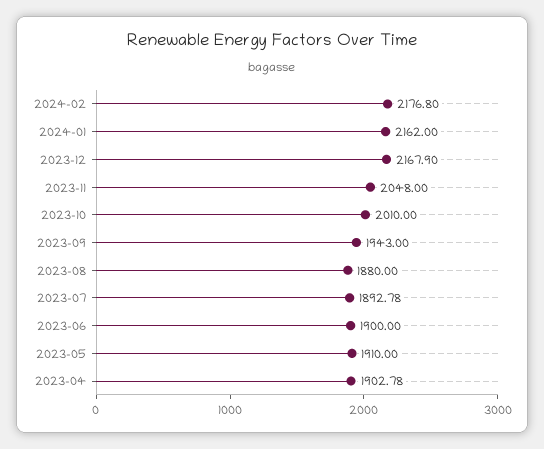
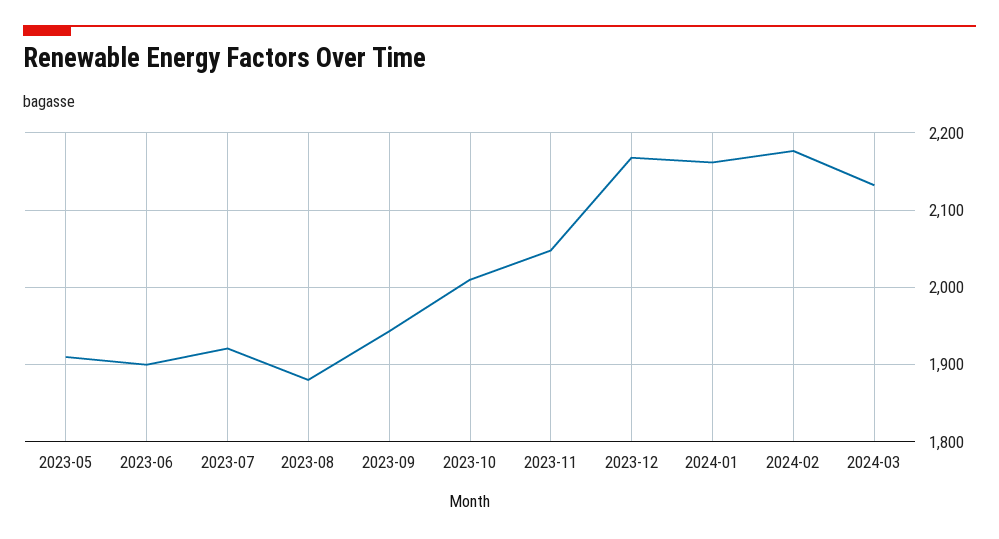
2023-07: 1892.78 -> 1920
2023-04: 1902.78 -> none
2024-03: none -> 2130

